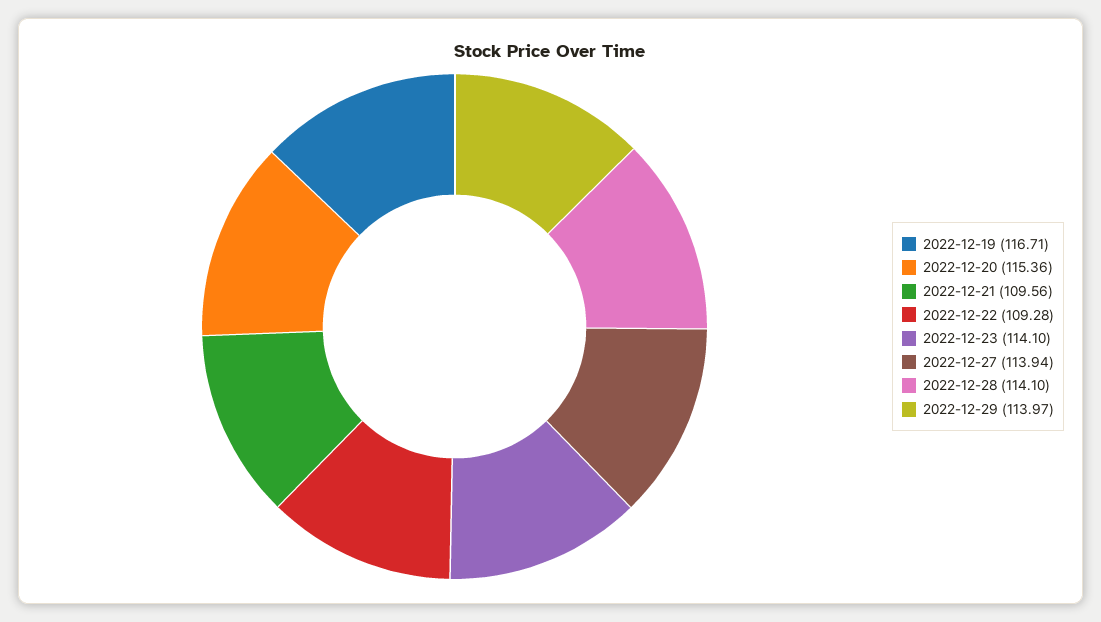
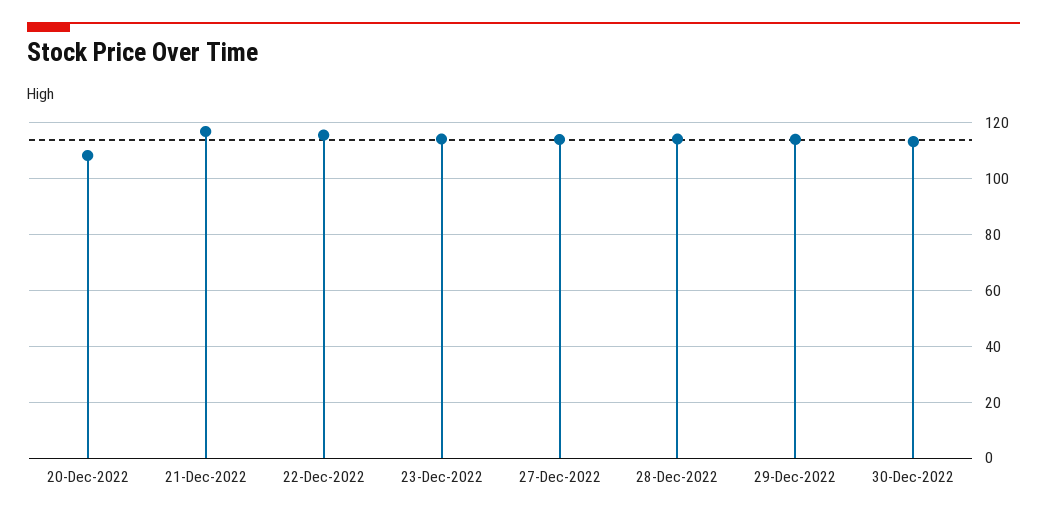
2022-12-19: 116.71 -> none
2022-12-20: 115.36 -> 107.5
2022-12-21: 109.56 -> 117.5
2022-12-22: 109.28 -> 115
30-Dec-2022: none -> 112.5

